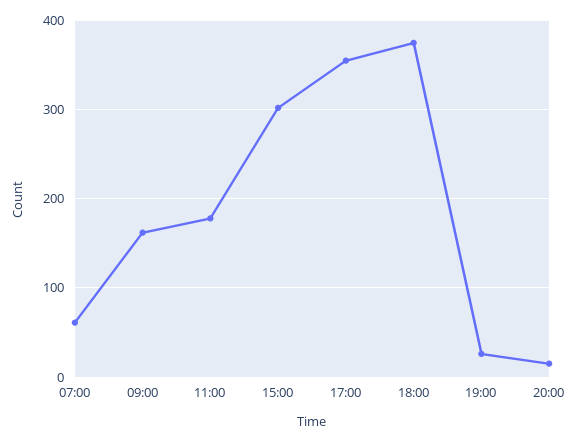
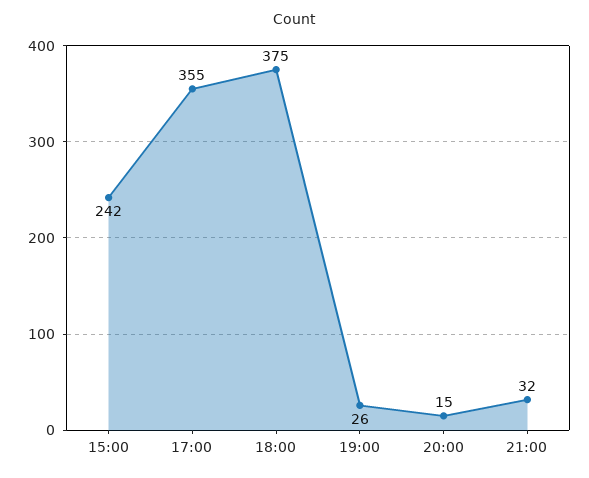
07:00: 60 -> none
09:00: 160 -> none
11:00: 180 -> none
15:00: 300 -> 242
21:00: none -> 32

